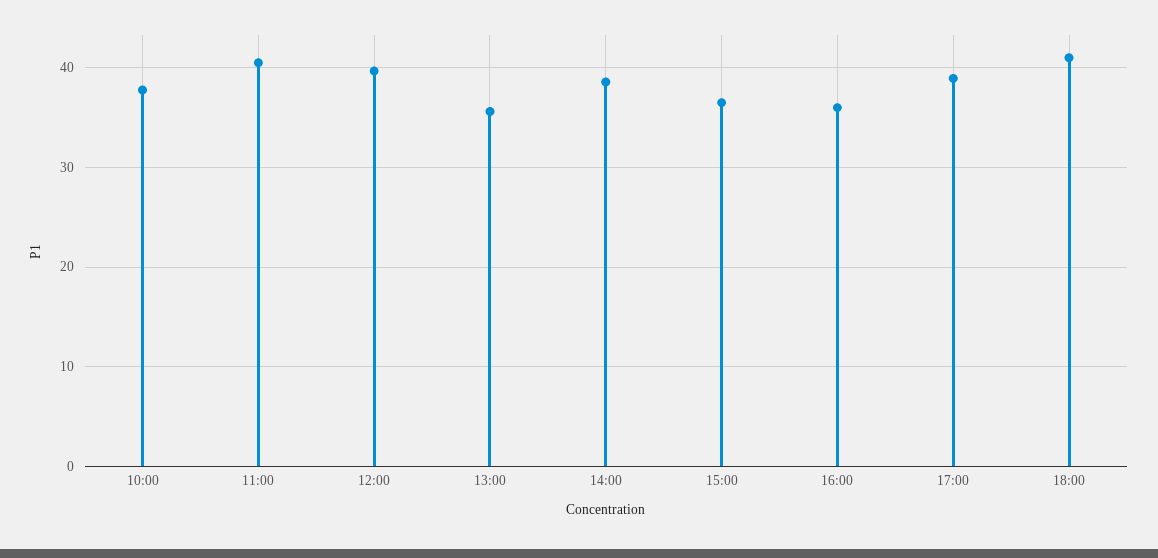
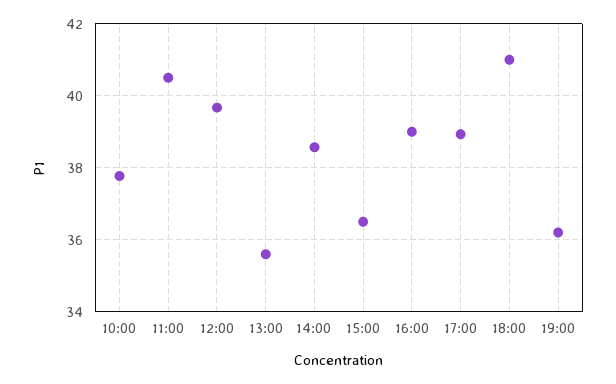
16:00: 36 -> 39
19:00: none -> 36.2

